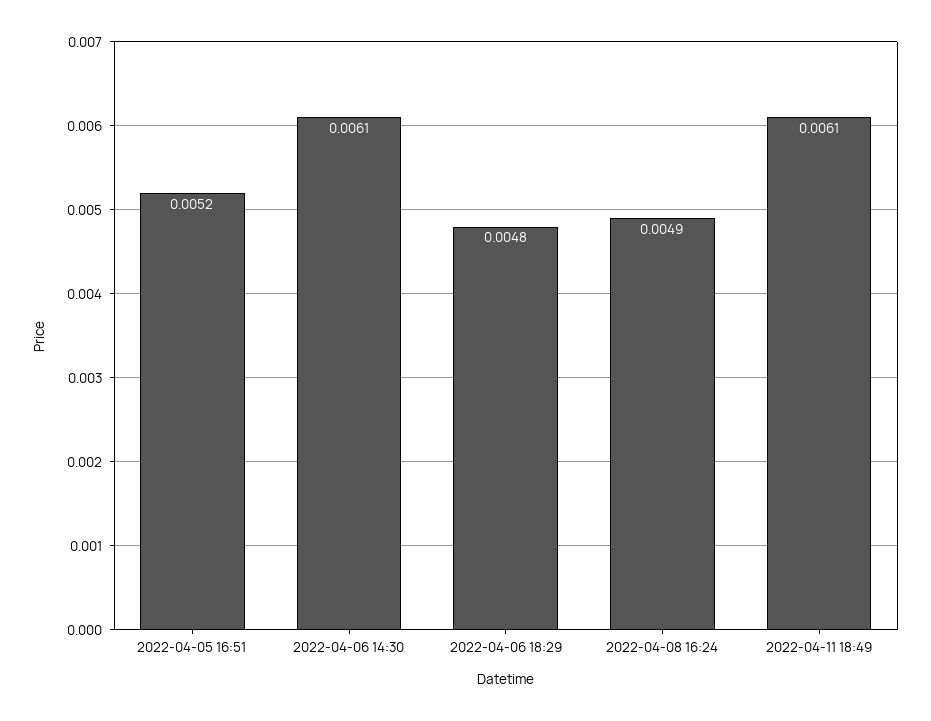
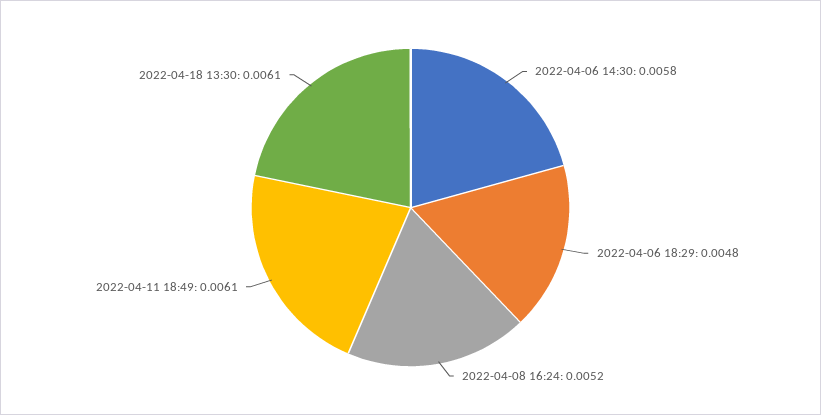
2022-04-05 16:51: 0.0052 -> none
2022-04-06 14:30: 0.0061 -> 0.0058
2022-04-08 16:24: 0.0049 -> 0.0052
2022-04-18 13:30: none -> 0.0061

